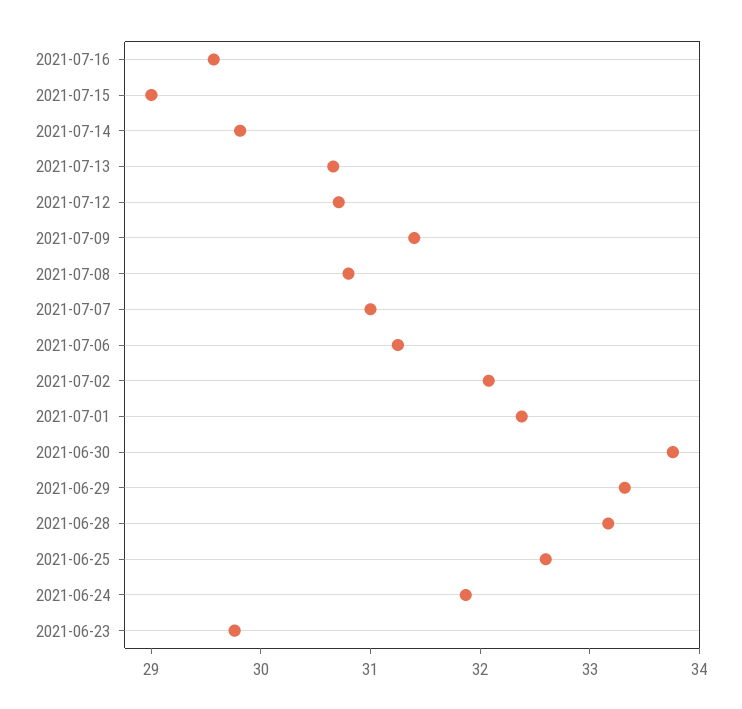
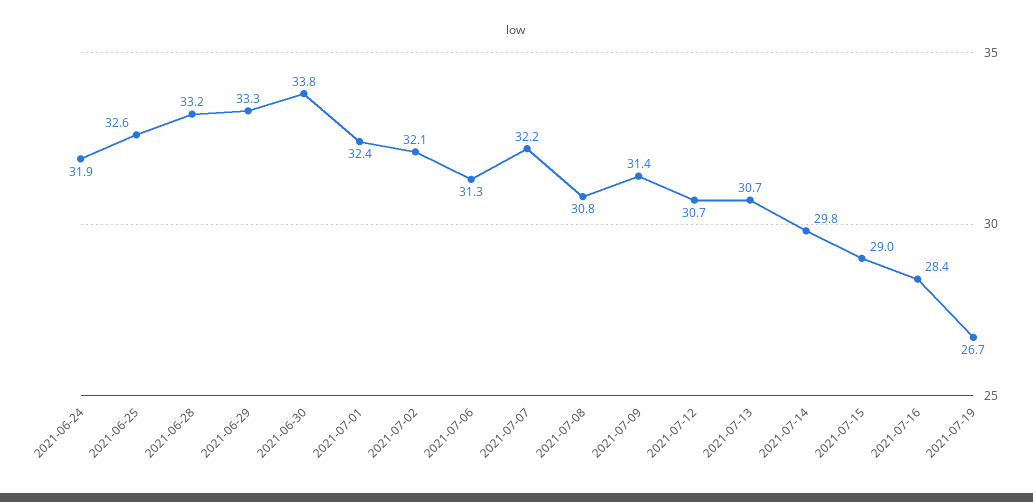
2021-07-16: 29.6 -> 28.4
2021-07-07: 31 -> 32.2
2021-06-23: 29.8 -> none
2021-07-19: none -> 26.7

